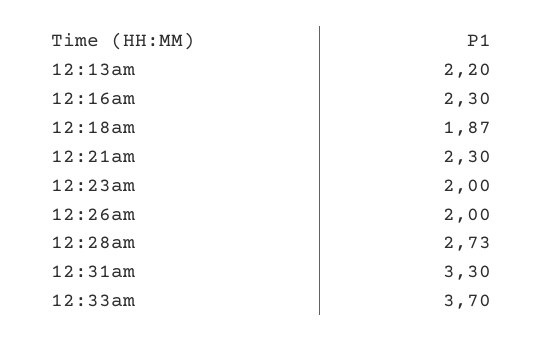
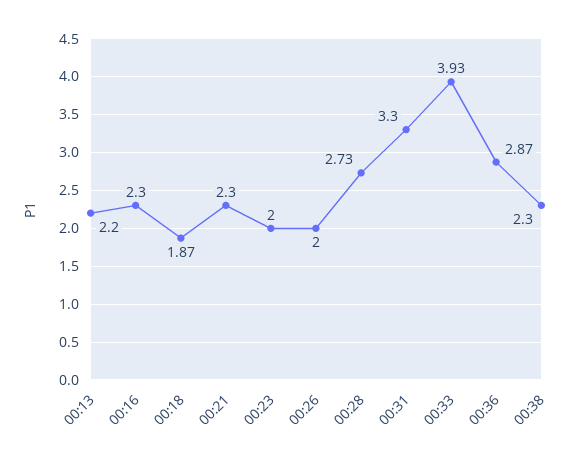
12:33am: 3.7 -> 3.93
00:36: none -> 2.87
00:38: none -> 2.3

